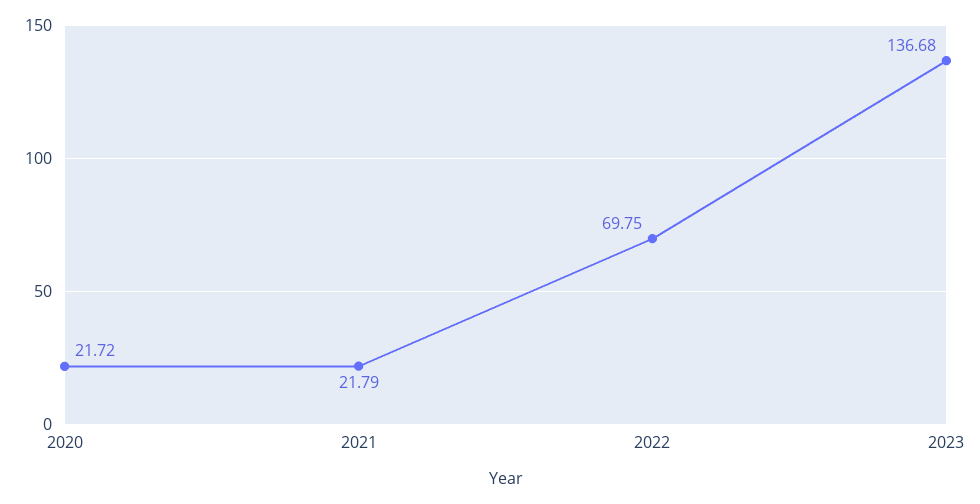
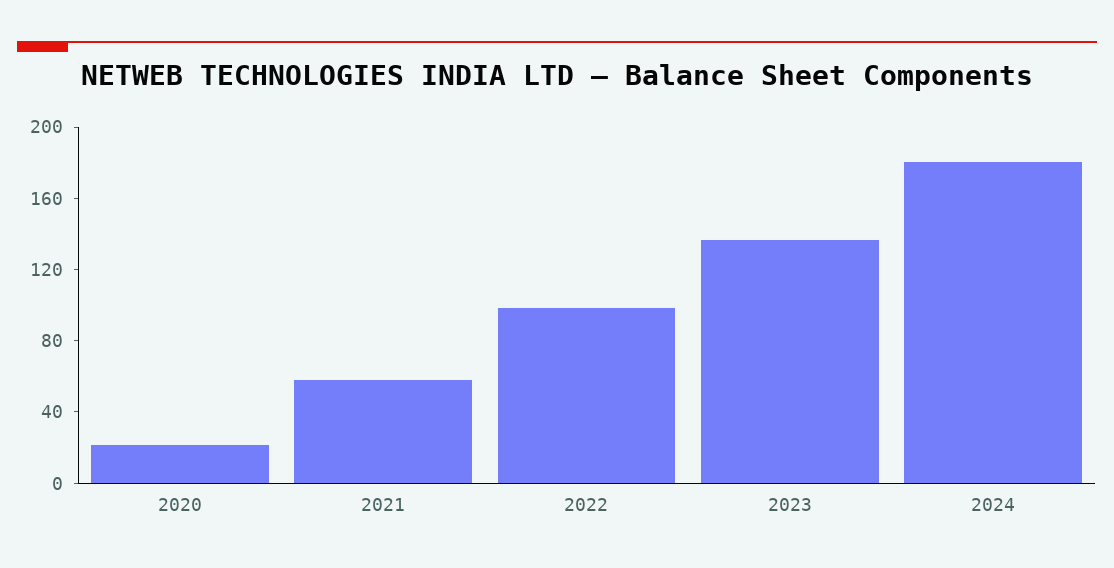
2021: 21.79 -> 60
2022: 69.75 -> 100
2024: none -> 180

